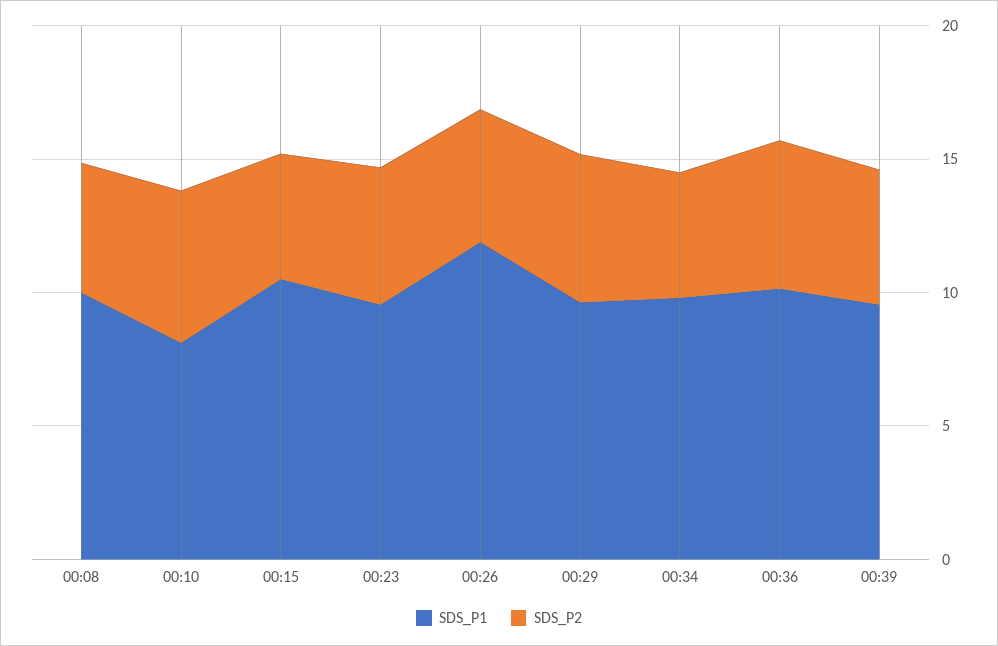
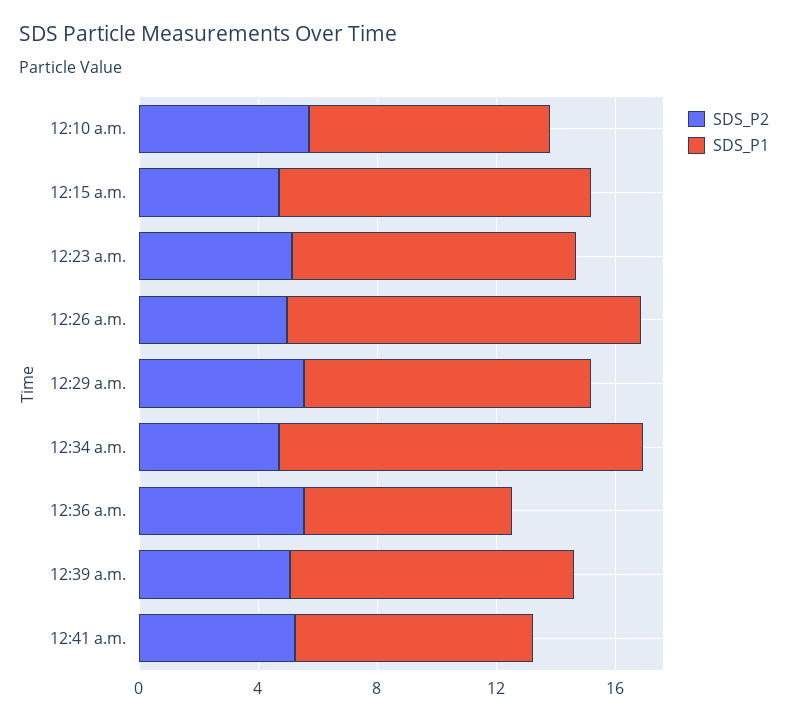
SDS_P1, 00:08: 10 -> none
SDS_P2, 00:08: 5 -> none
SDS_P1, 00:34: 10 -> 12
SDS_P1, 00:36: 10 -> 7
SDS_P2, 12:41 a.m.: none -> 5
SDS_P1, 12:41 a.m.: none -> 8

